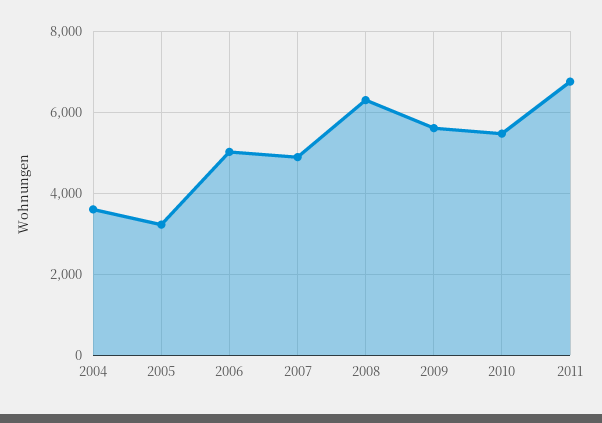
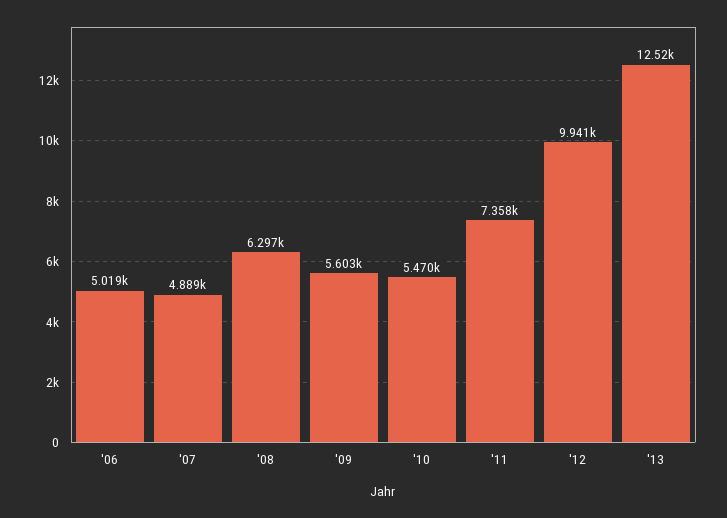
2004: 3600 -> none
2005: 3200 -> none
2011: 6800 -> 7358
'12: none -> 9941
'13: none -> 12520

